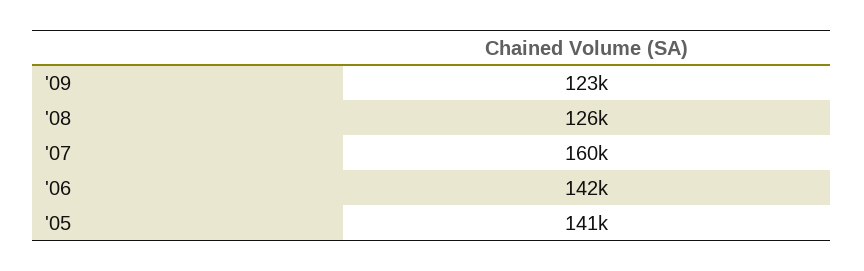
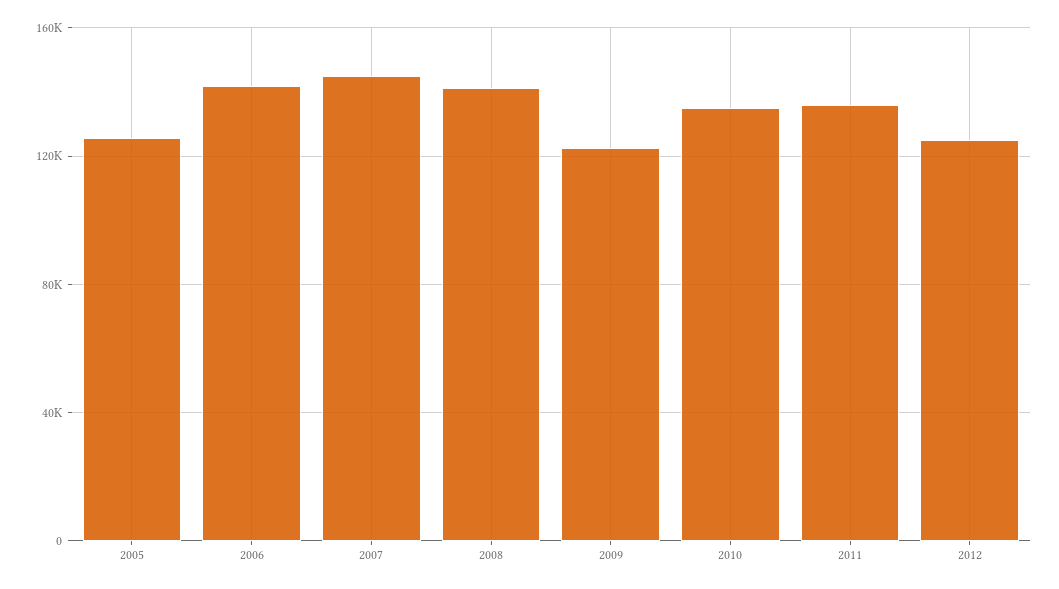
'08: 126000 -> 140000
'07: 160000 -> 145000
'05: 141000 -> 125000
2010: none -> 135000
2011: none -> 135000
2012: none -> 125000

